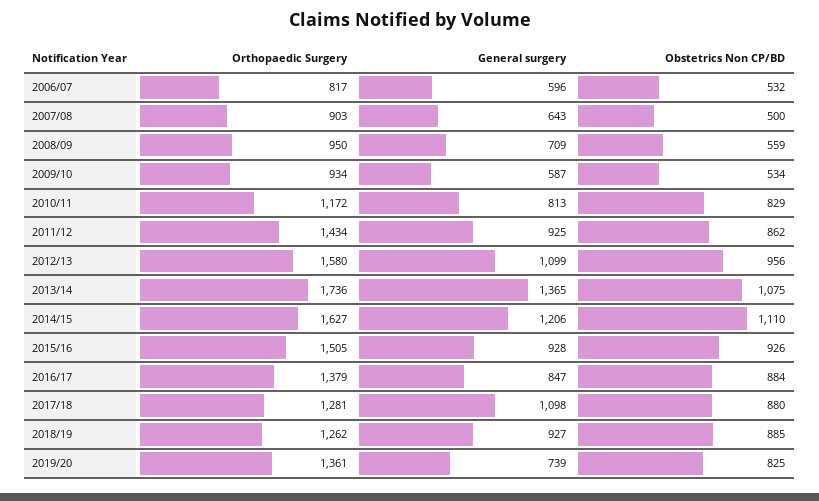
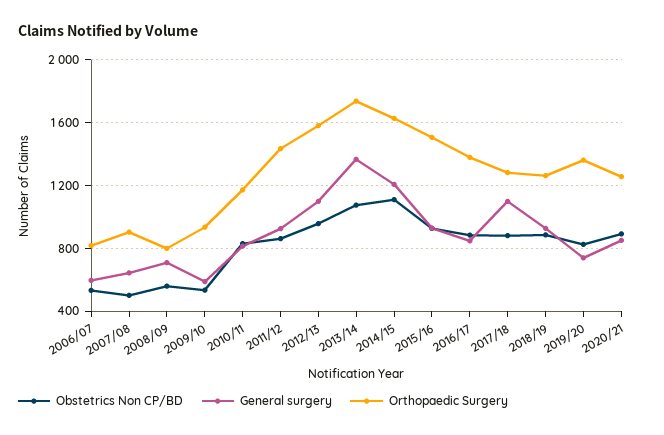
Orthopaedic Surgery, 2008/09: 950 -> 800
Obstetrics Non CP/BD, 2020/21: none -> 900
General surgery, 2020/21: none -> 850
Orthopaedic Surgery, 2020/21: none -> 1250

